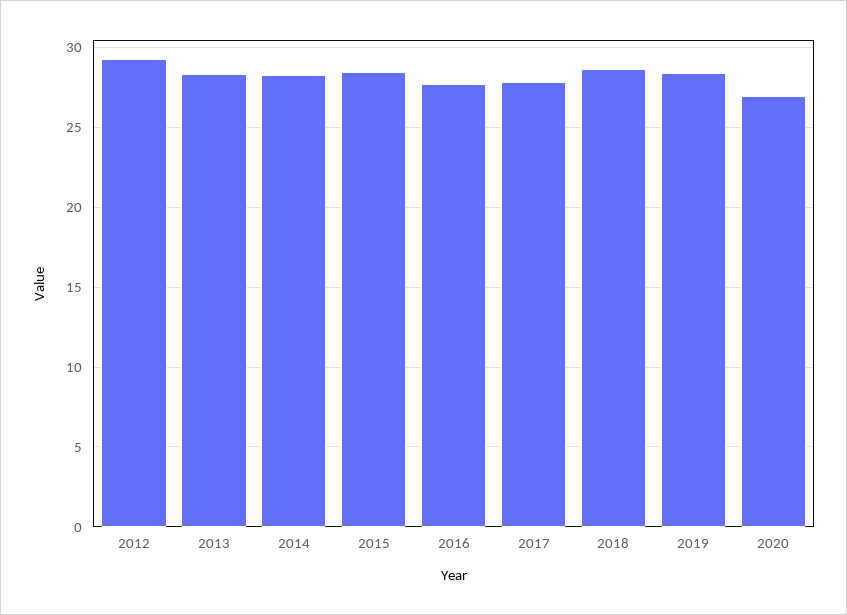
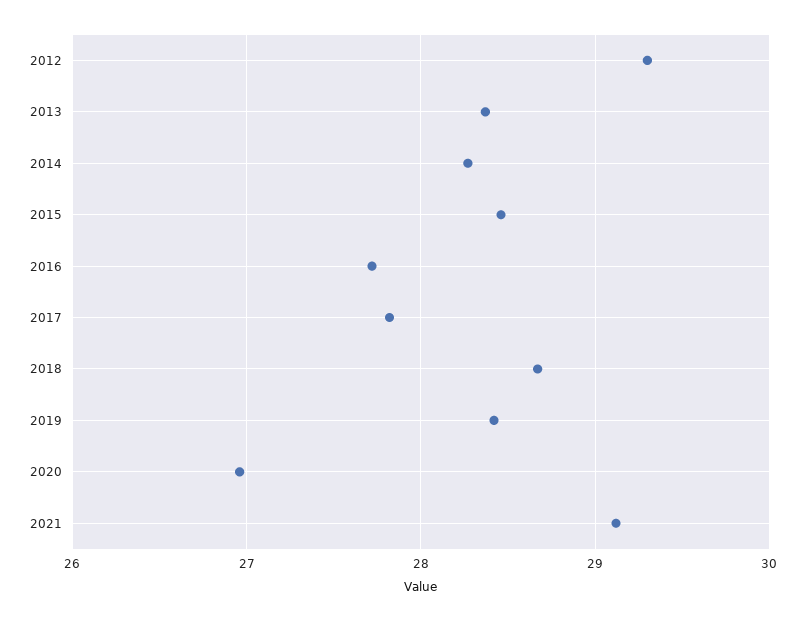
2021: none -> 29.1

